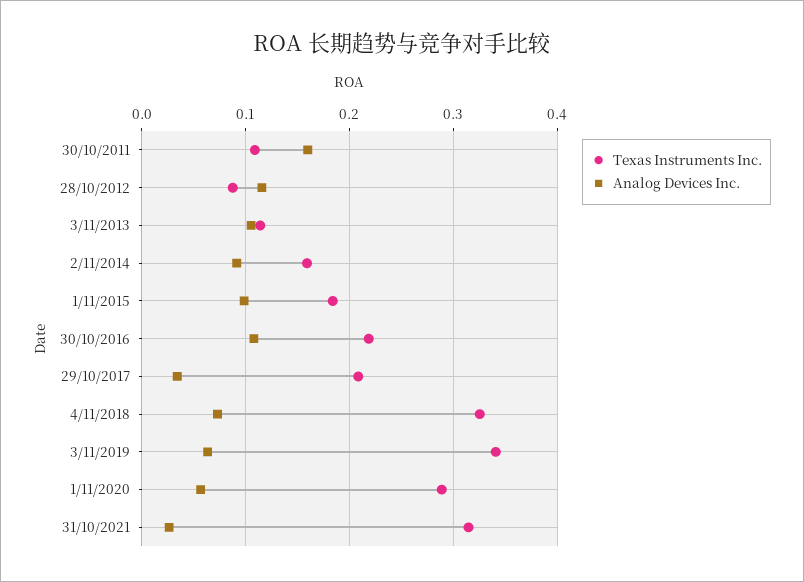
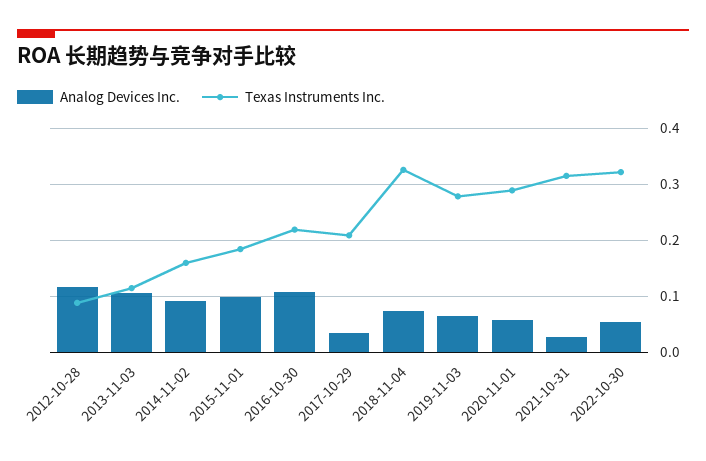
Texas Instruments Inc., 30/10/2011: 0.11 -> none
Analog Devices Inc., 30/10/2011: 0.16 -> none
Texas Instruments Inc., 3/11/2019: 0.34 -> 0.28
Analog Devices Inc., 2022-10-30: none -> 0.06
Texas Instruments Inc., 2022-10-30: none -> 0.32

